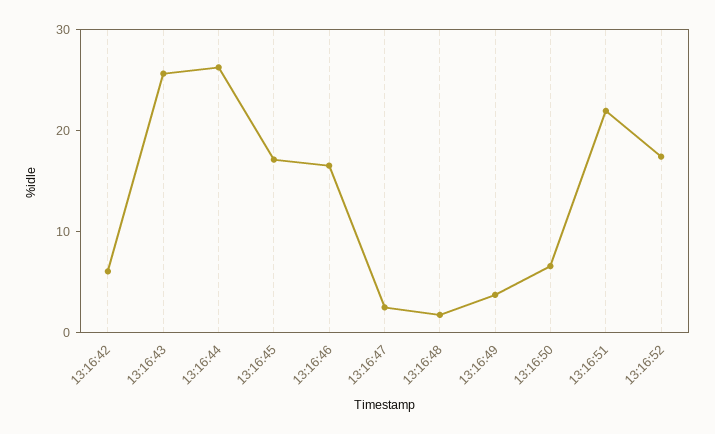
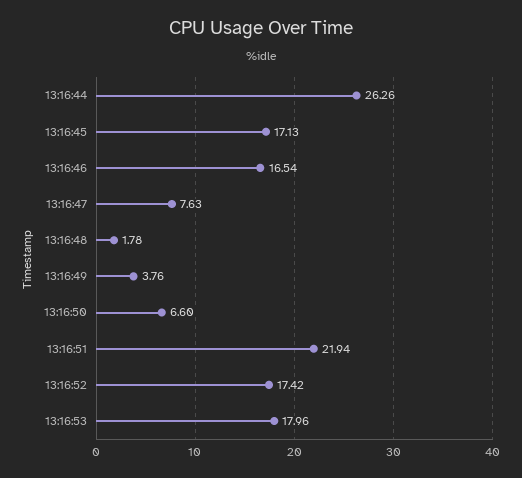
13:16:42: 6 -> none
13:16:43: 26 -> none
13:16:47: 2 -> 7.63
13:16:53: none -> 17.96

